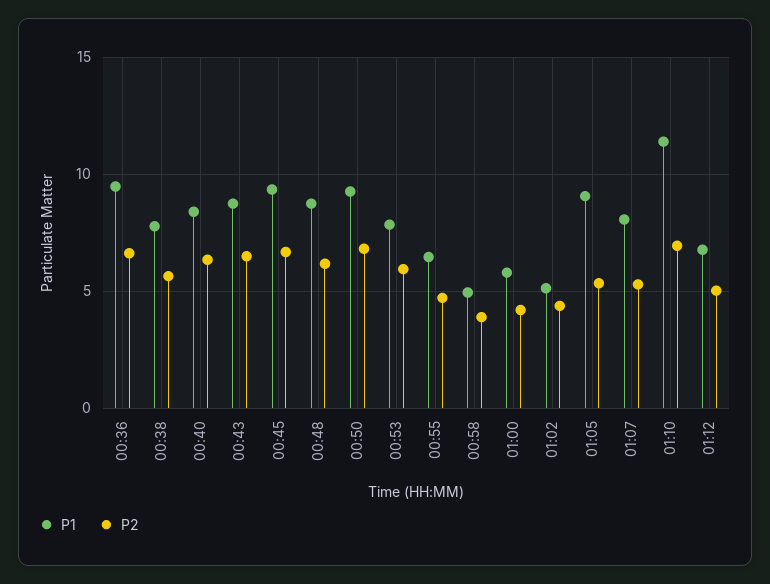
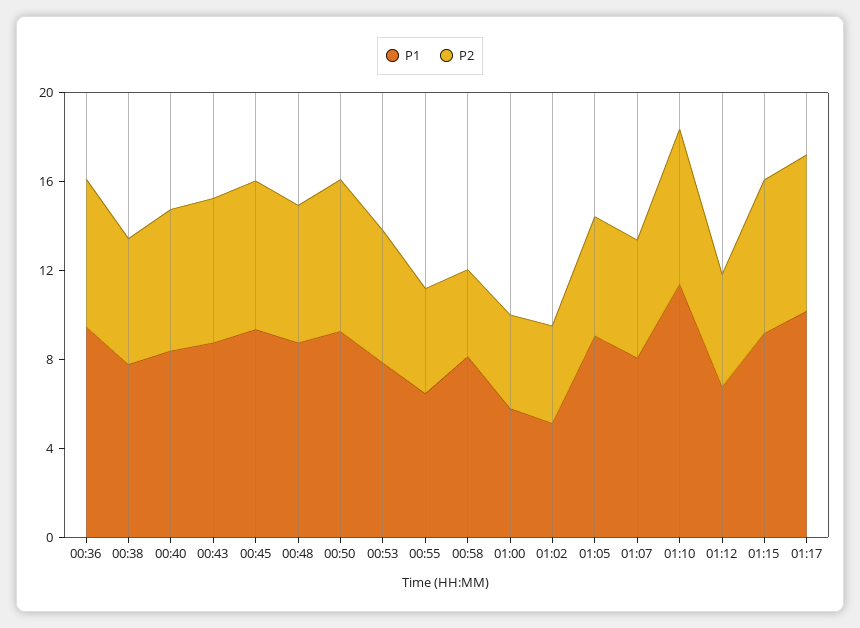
P1, 00:58: 5 -> 8
P1, 01:15: none -> 9
P2, 01:15: none -> 7
P1, 01:17: none -> 10
P2, 01:17: none -> 7

